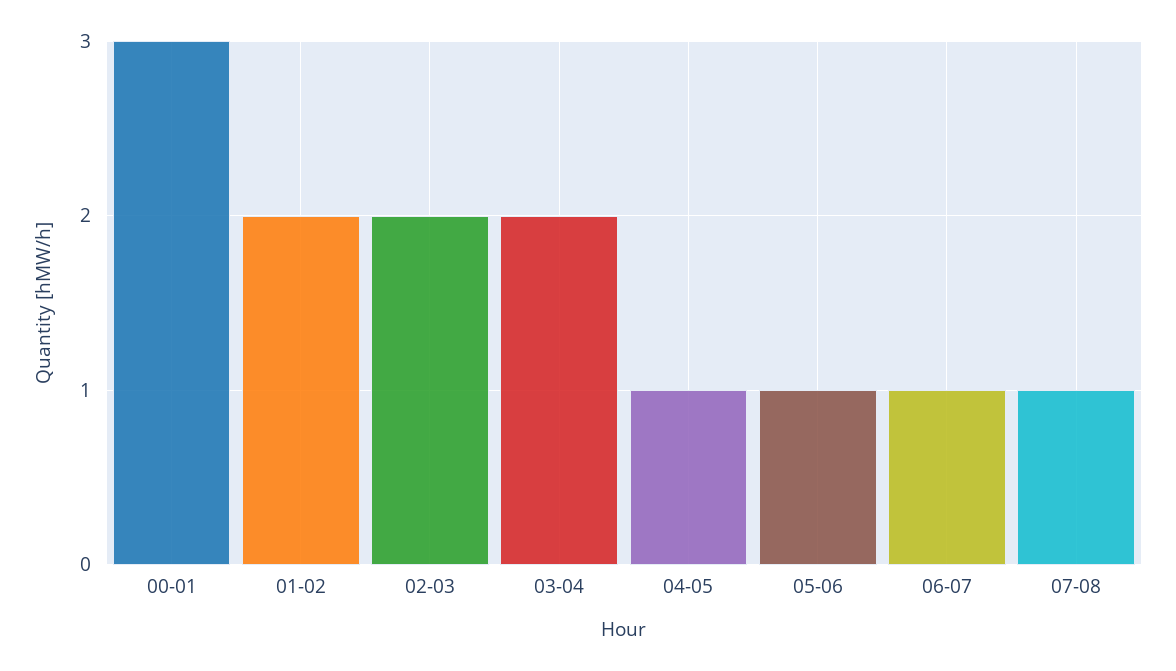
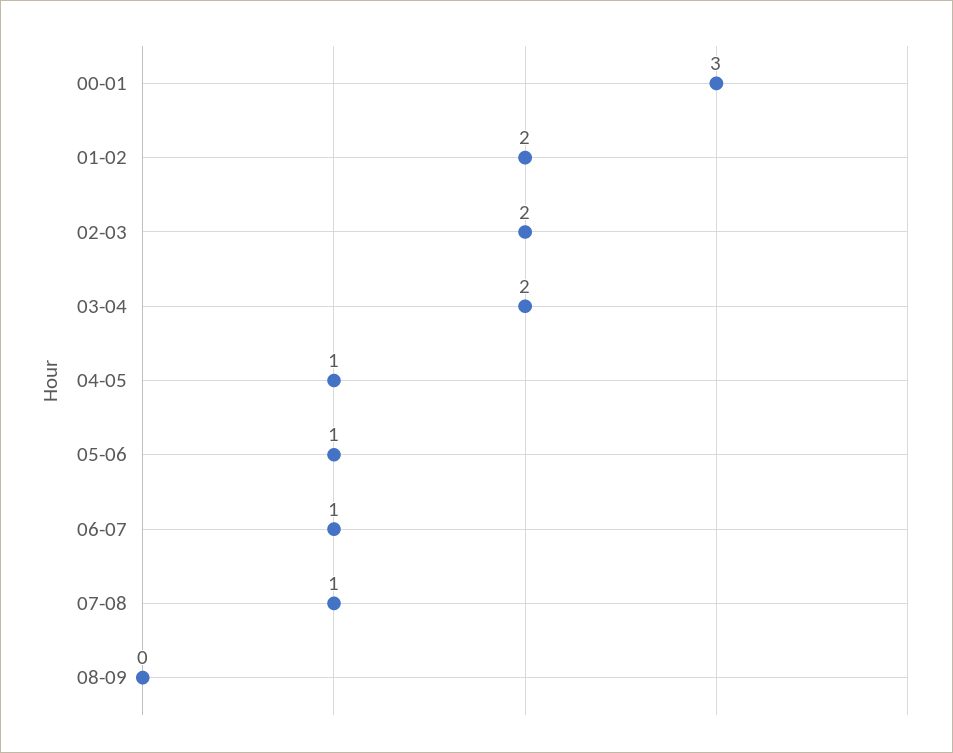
08-09: none -> 0

